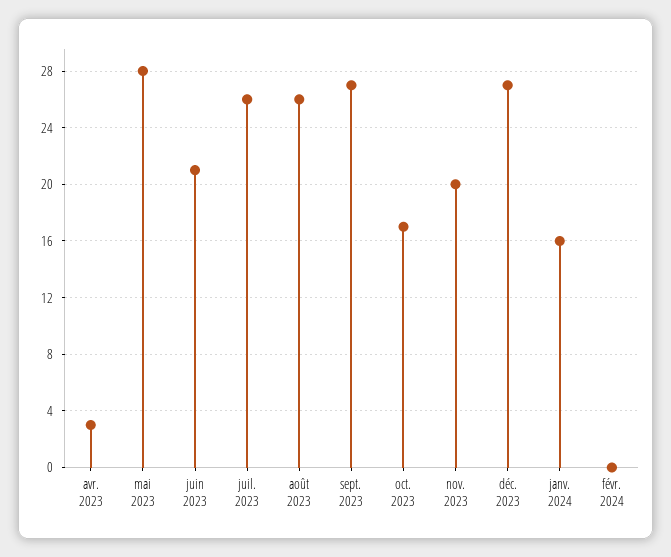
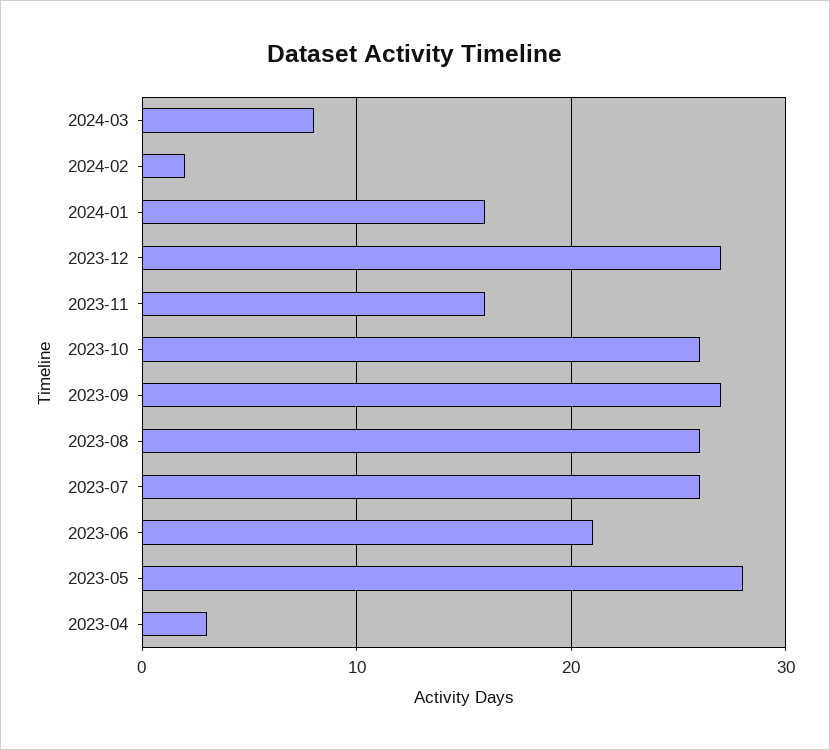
oct. 2023: 17 -> 26
nov. 2023: 20 -> 16
févr. 2024: 0 -> 2
2024-03: none -> 8

